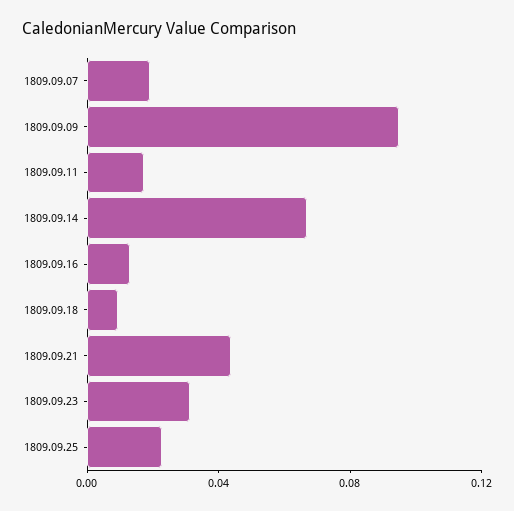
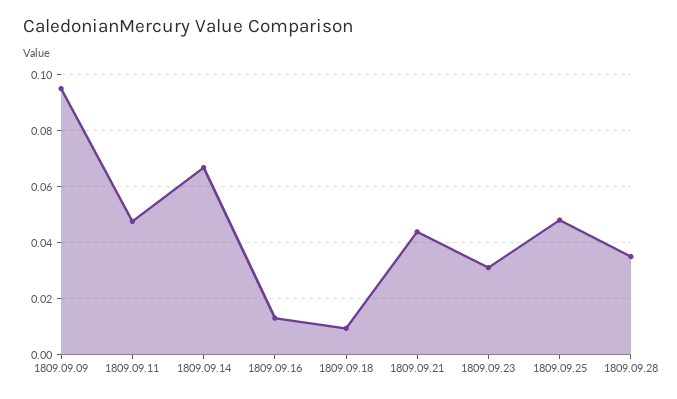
1809.09.07: 0.02 -> none
1809.09.11: 0.02 -> 0.0475
1809.09.25: 0.02 -> 0.0475
1809.09.28: none -> 0.035

